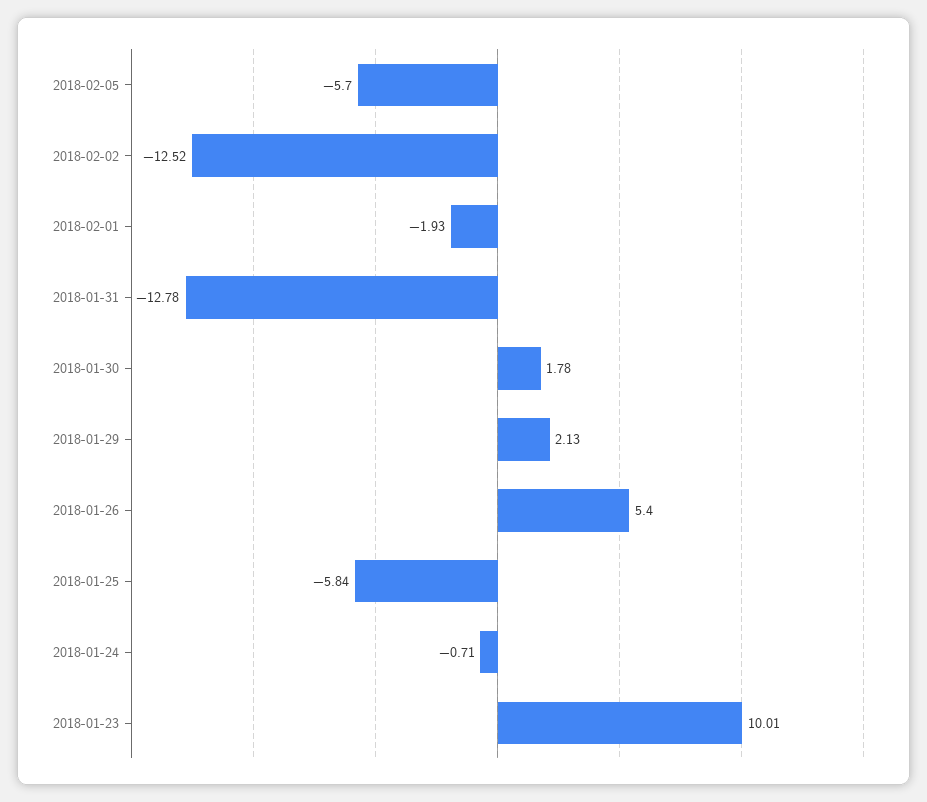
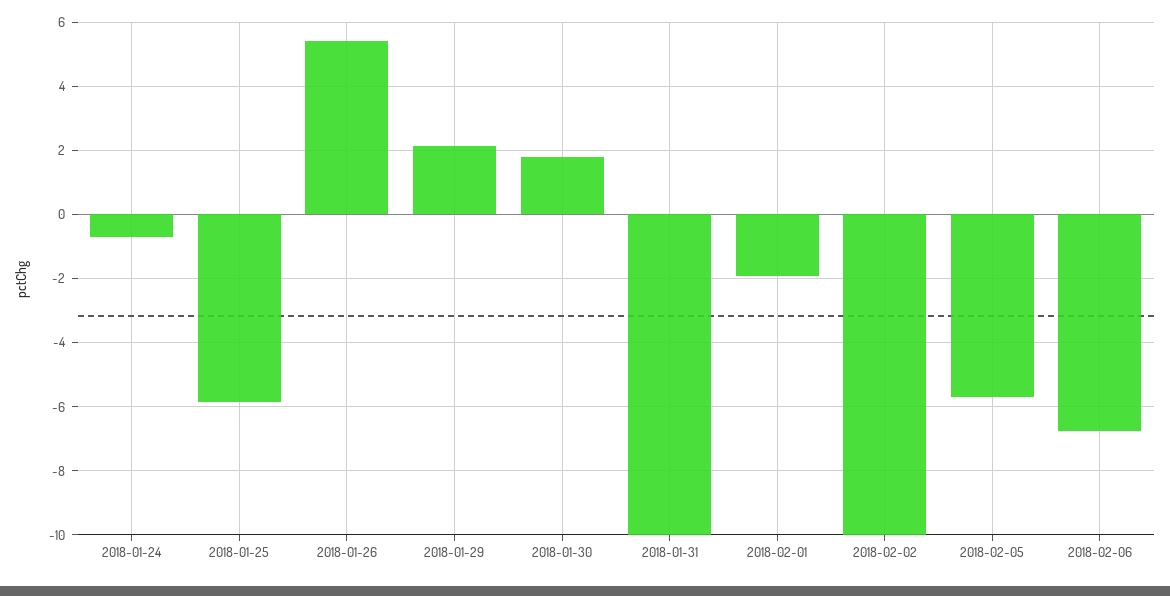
2018-02-02: -12.52 -> -10
2018-01-31: -12.78 -> -10
2018-01-23: 10.01 -> none
2018-02-06: none -> -6.8

